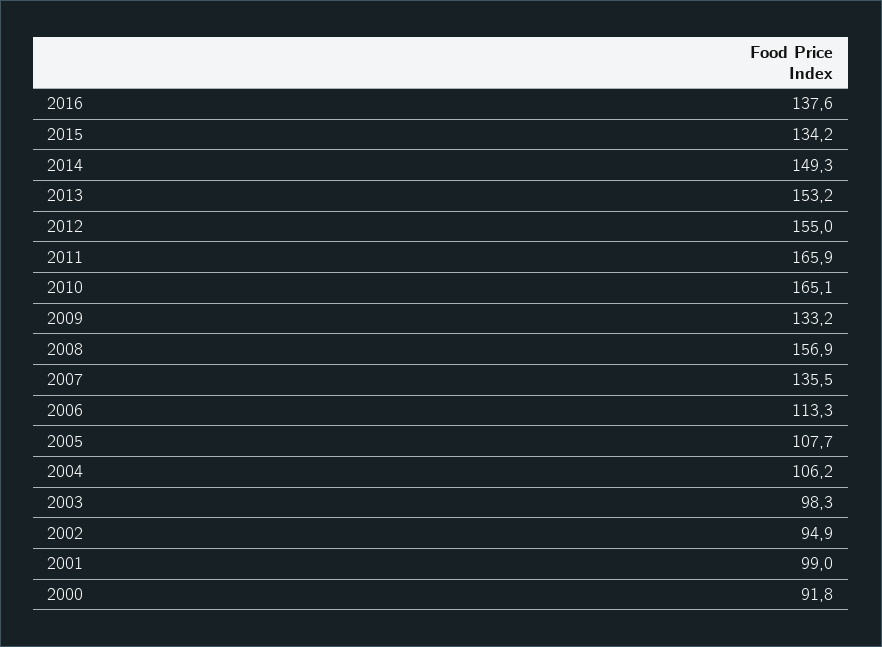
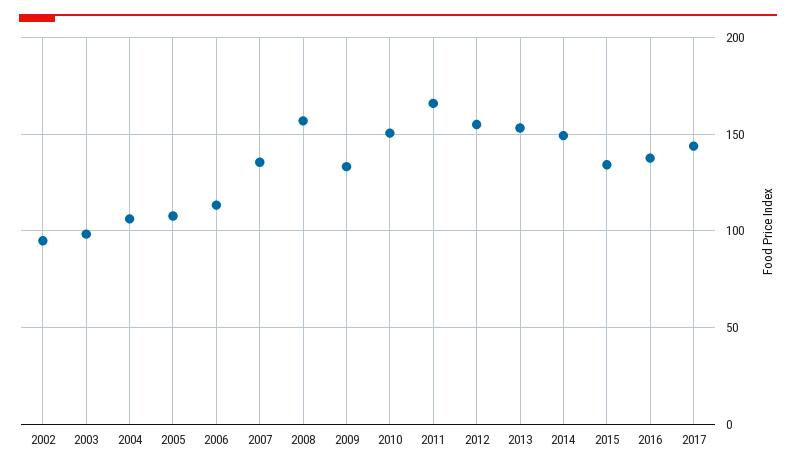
2010: 165.1 -> 150
2001: 99 -> none
2000: 91.8 -> none
2017: none -> 145

